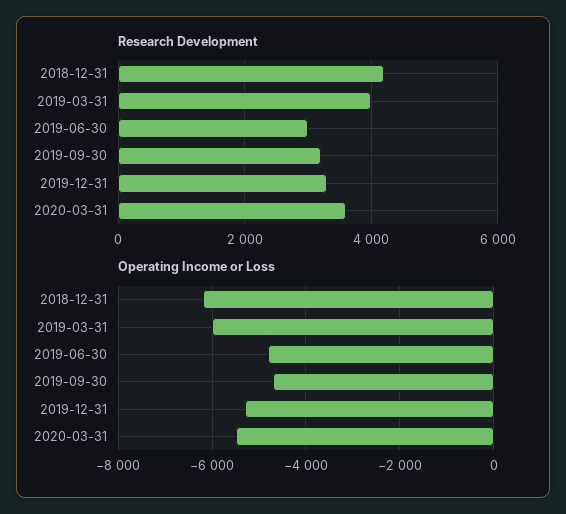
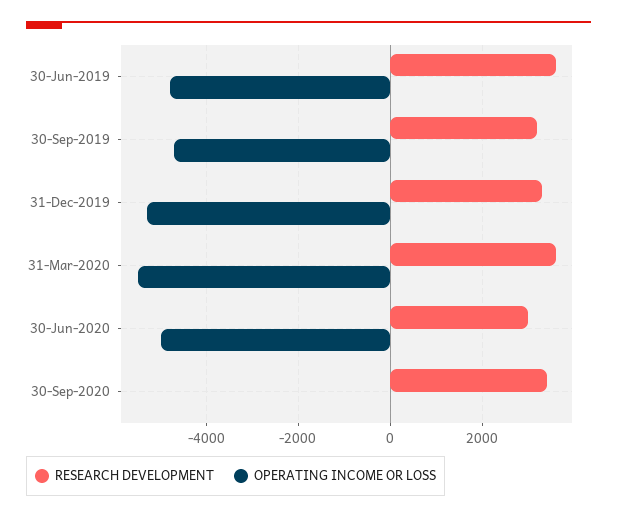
Research Development, 2018-12-31: 4200 -> none
Research Development, 2019-03-31: 4000 -> none
Research Development, 2019-06-30: 3000 -> 3600
Operating Income or Loss, 2018-12-31: -6200 -> none
Operating Income or Loss, 2019-03-31: -6000 -> none
Research Development, 30-Jun-2020: none -> 3000
Operating Income or Loss, 30-Jun-2020: none -> -5000
Research Development, 30-Sep-2020: none -> 3400
Operating Income or Loss, 30-Sep-2020: none -> 0

